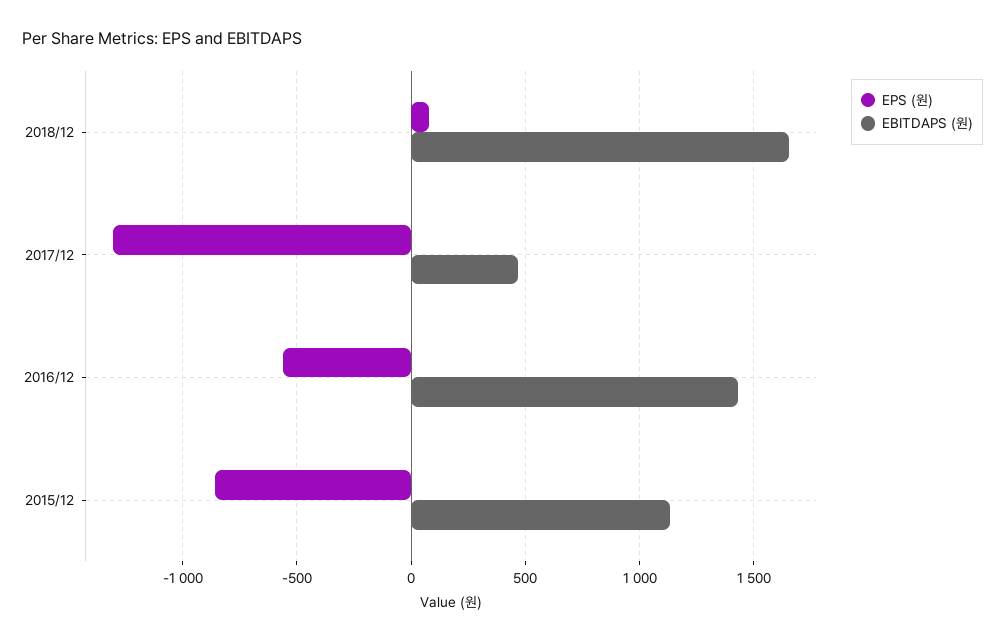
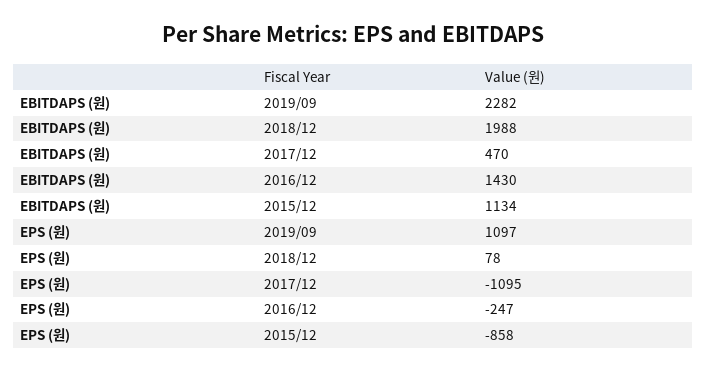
EBITDAPS (원), 2018/12: 1650 -> 1988
EPS (원), 2017/12: -1300 -> -1095
EPS (원), 2016/12: -550 -> -247
EBITDAPS (원), 2019/09: none -> 2282
EPS (원), 2019/09: none -> 1097

